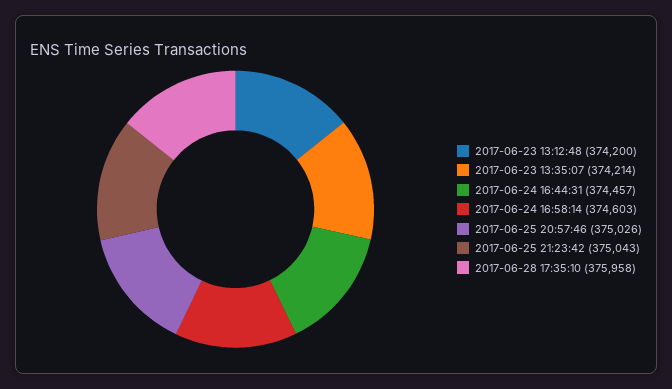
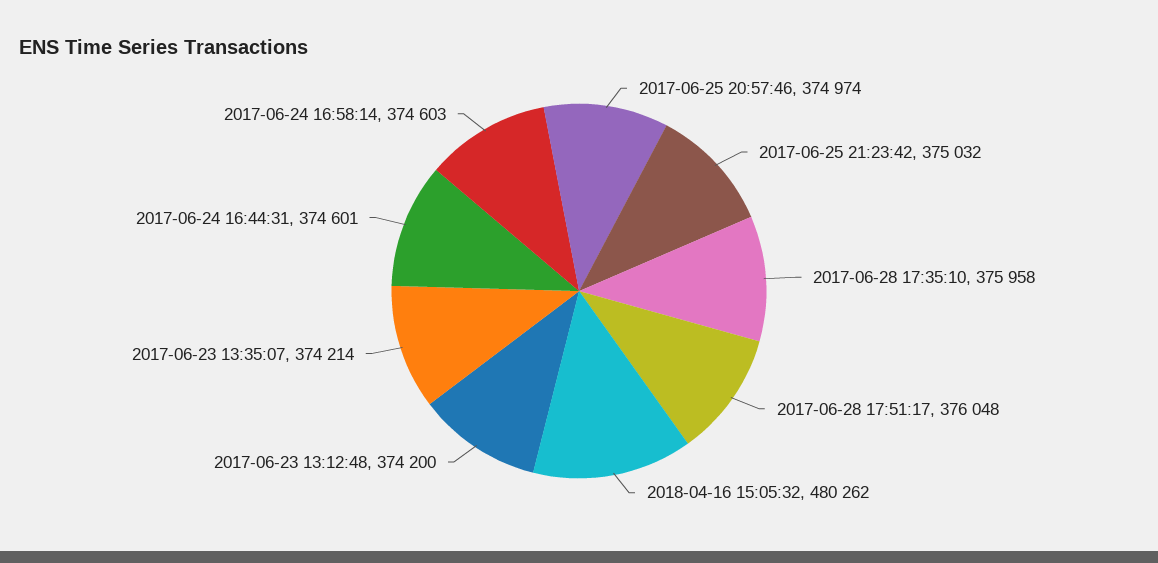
2017-06-24 16:44:31: 374457 -> 374601
2017-06-25 20:57:46: 375026 -> 374974
2017-06-25 21:23:42: 375043 -> 375032
2017-06-28 17:51:17: none -> 376048
2018-04-16 15:05:32: none -> 480262

